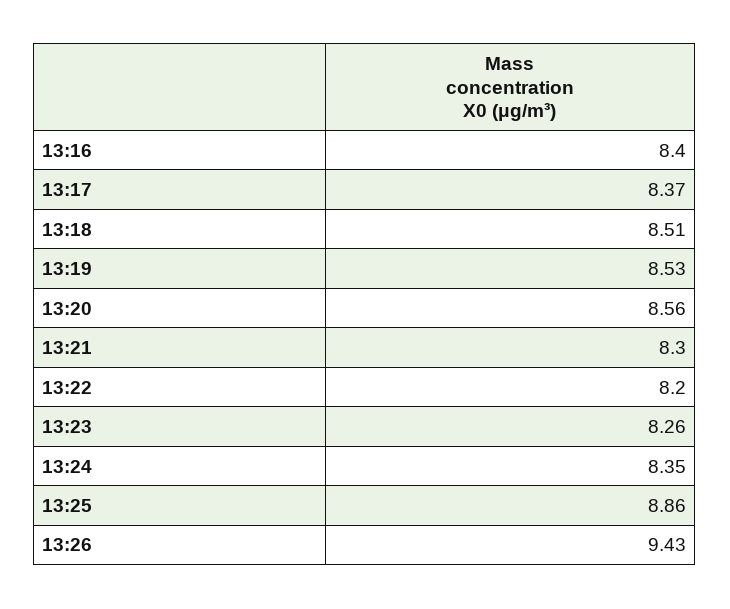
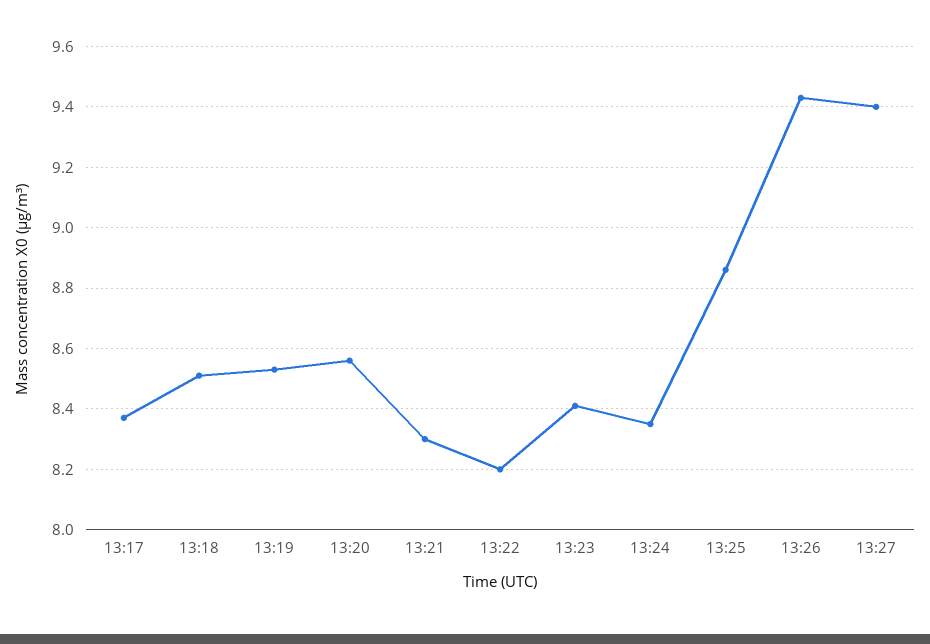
13:16: 8.4 -> none
13:23: 8.26 -> 8.4
13:27: none -> 9.4

